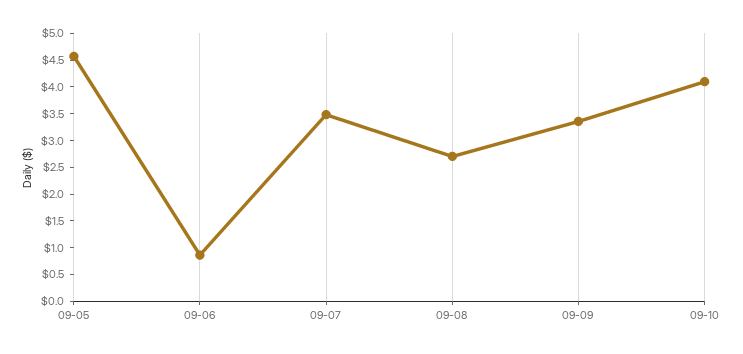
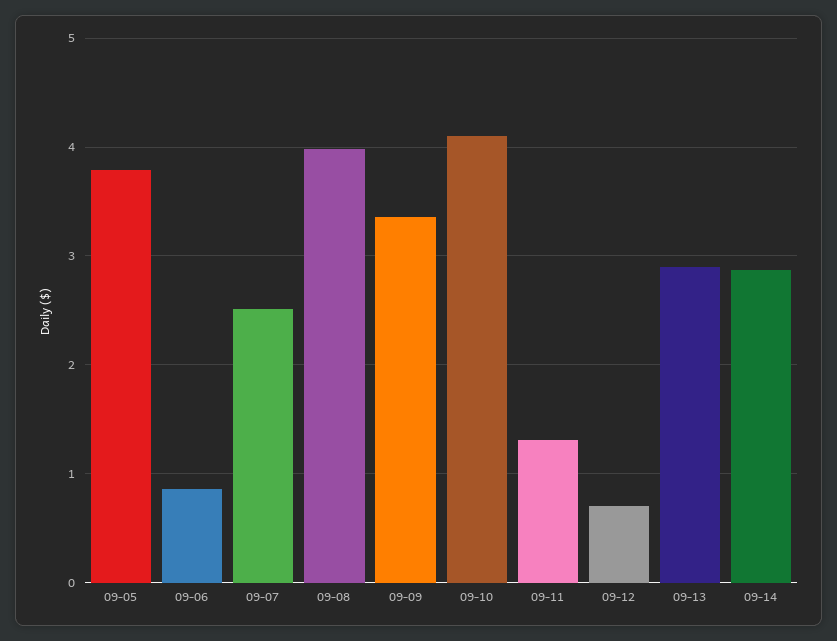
09-05: 4.5 -> 3.8
09-07: 3.5 -> 2.5
09-08: 2.75 -> 4
09-11: none -> 1.3
09-12: none -> 0.7
09-13: none -> 2.9
09-14: none -> 2.9

